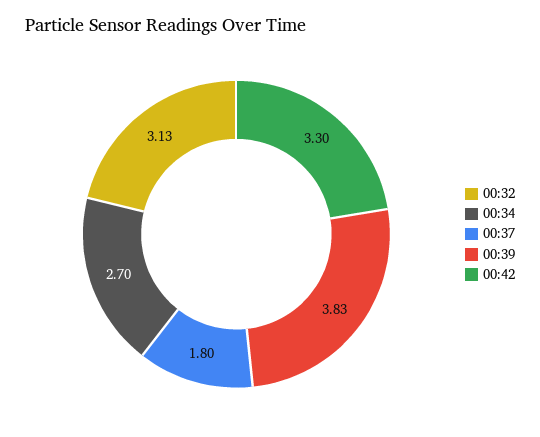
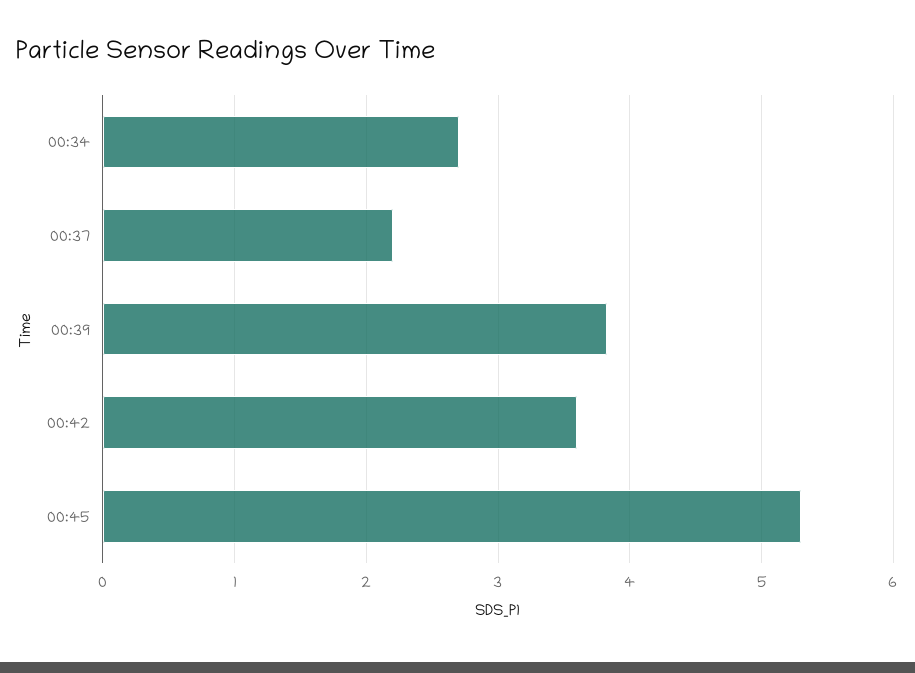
00:32: 3.13 -> none
00:37: 1.8 -> 2.2
00:42: 3.3 -> 3.6
00:45: none -> 5.3

